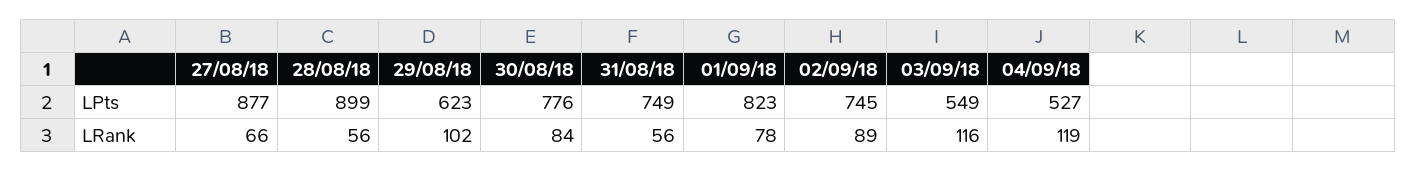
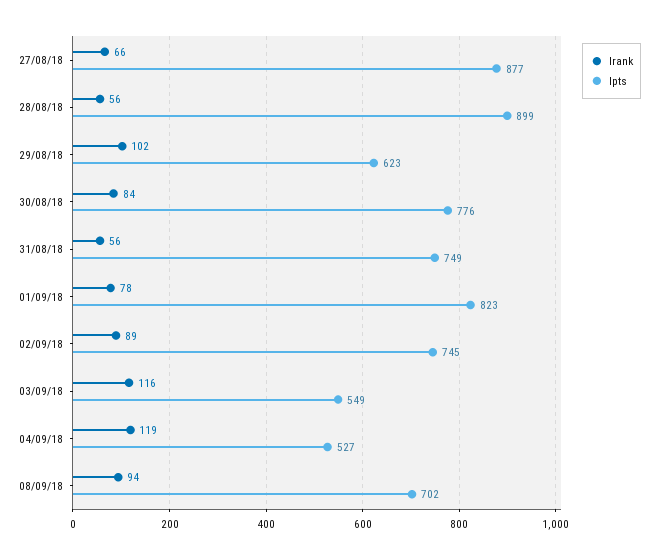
LRank, 08/09/18: none -> 94
LPts, 08/09/18: none -> 702

